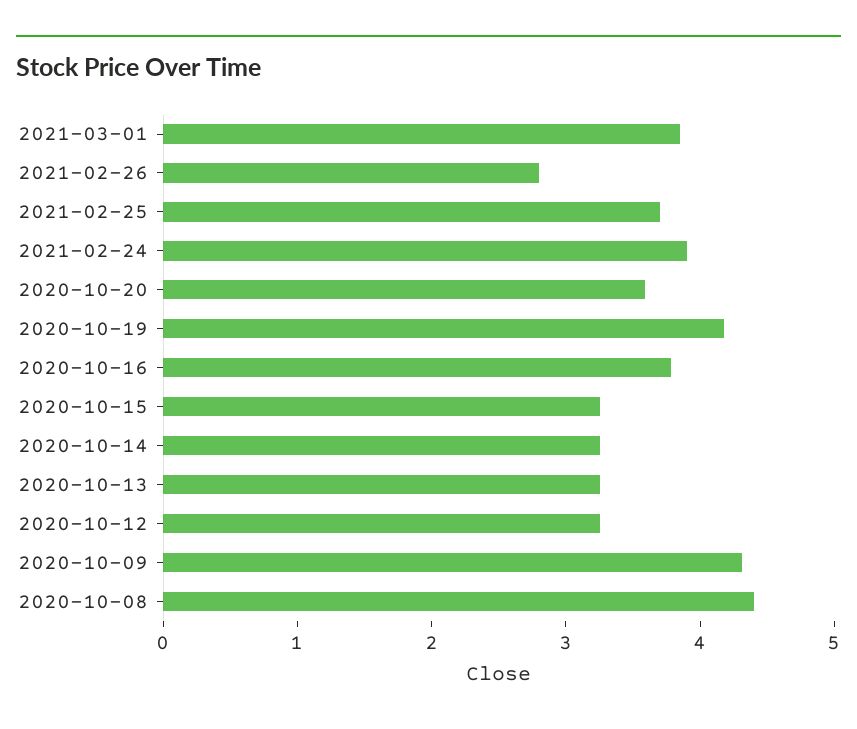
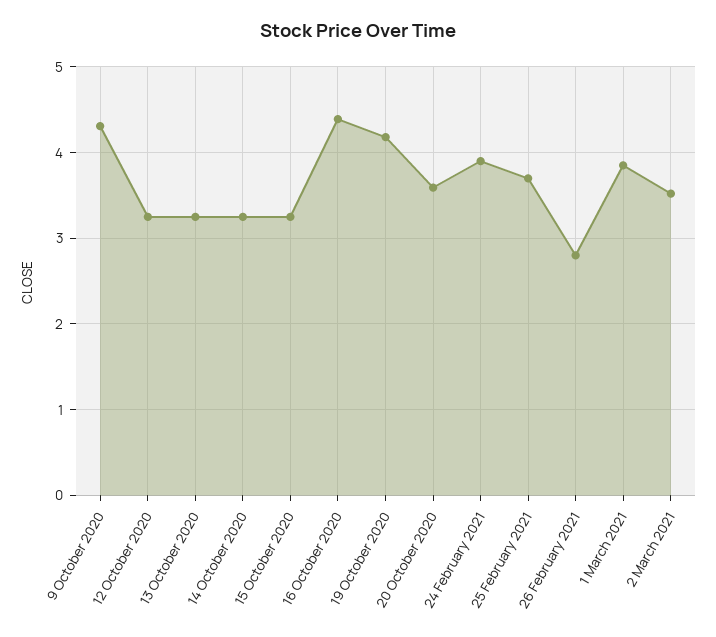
2020-10-16: 3.8 -> 4.4
2020-10-08: 4.4 -> none
2 March 2021: none -> 3.5

